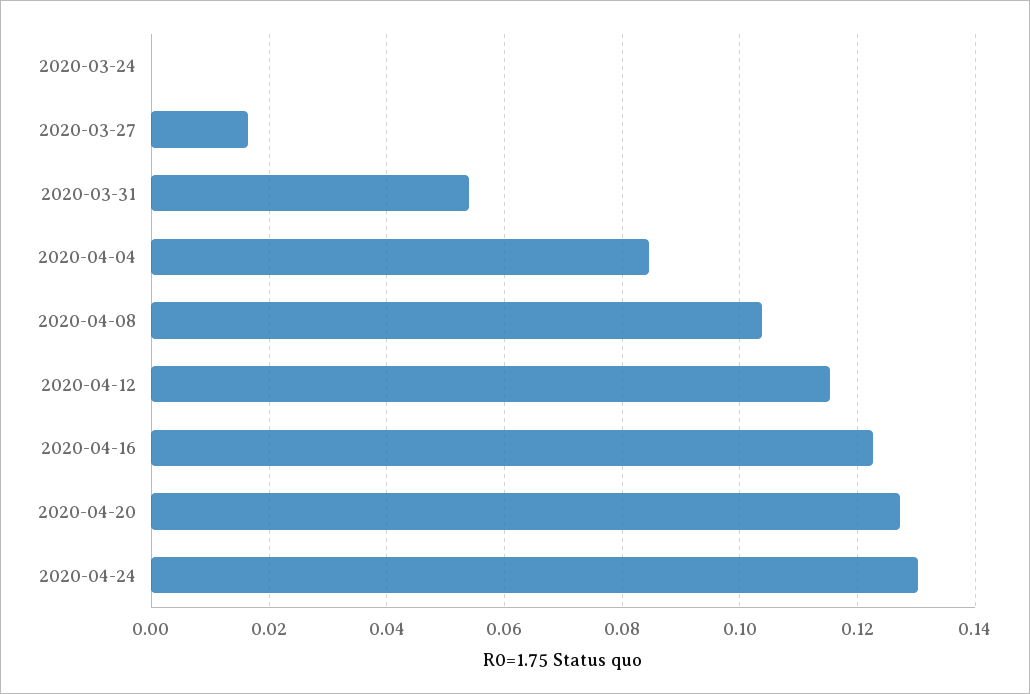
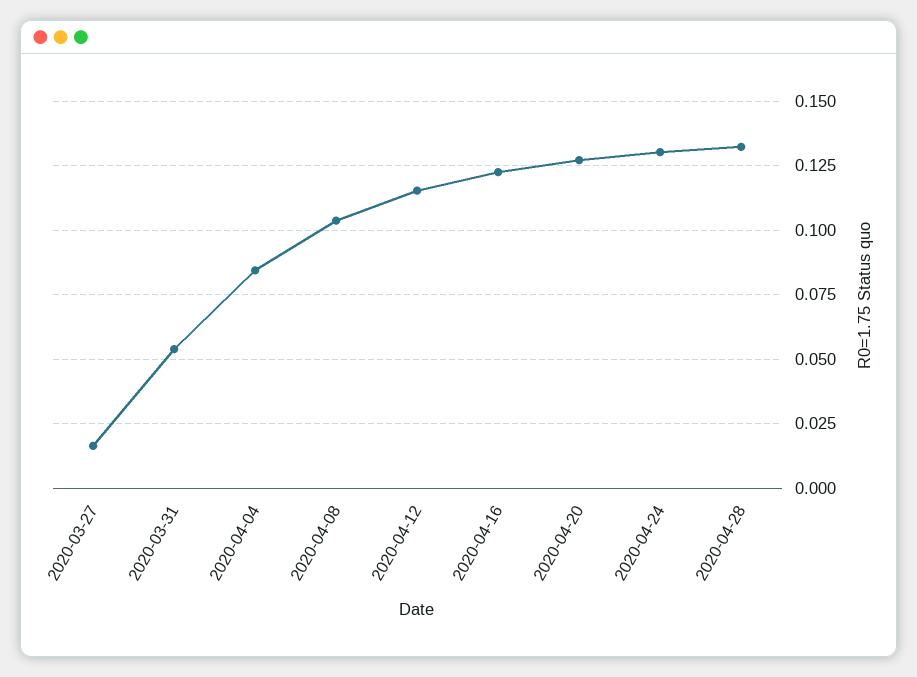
2020-03-24: 0 -> none
2020-04-28: none -> 0.1325

